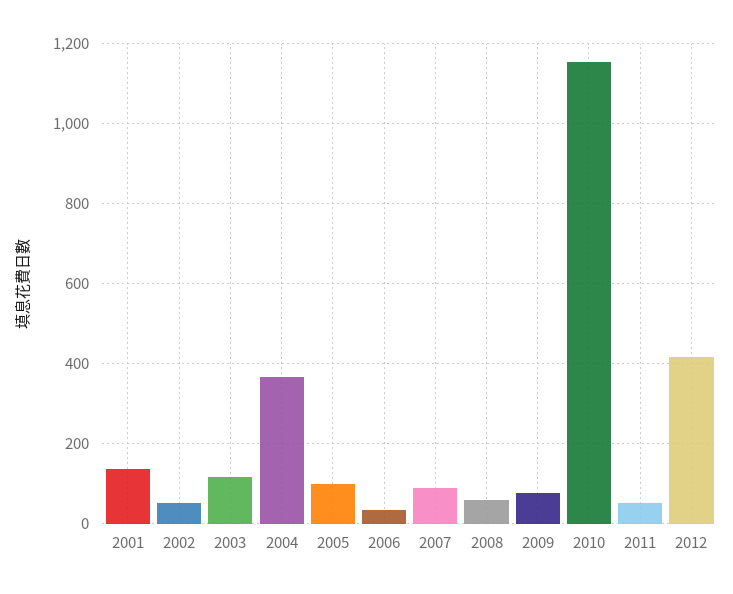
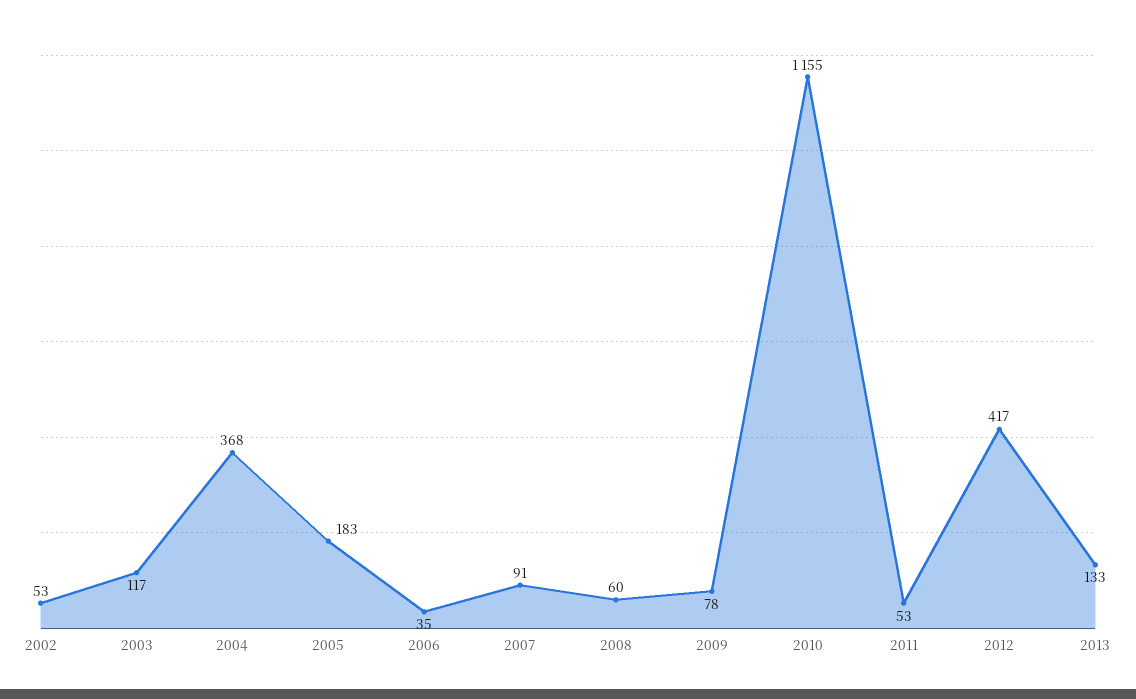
2001: 140 -> none
2005: 100 -> 183
2013: none -> 133

